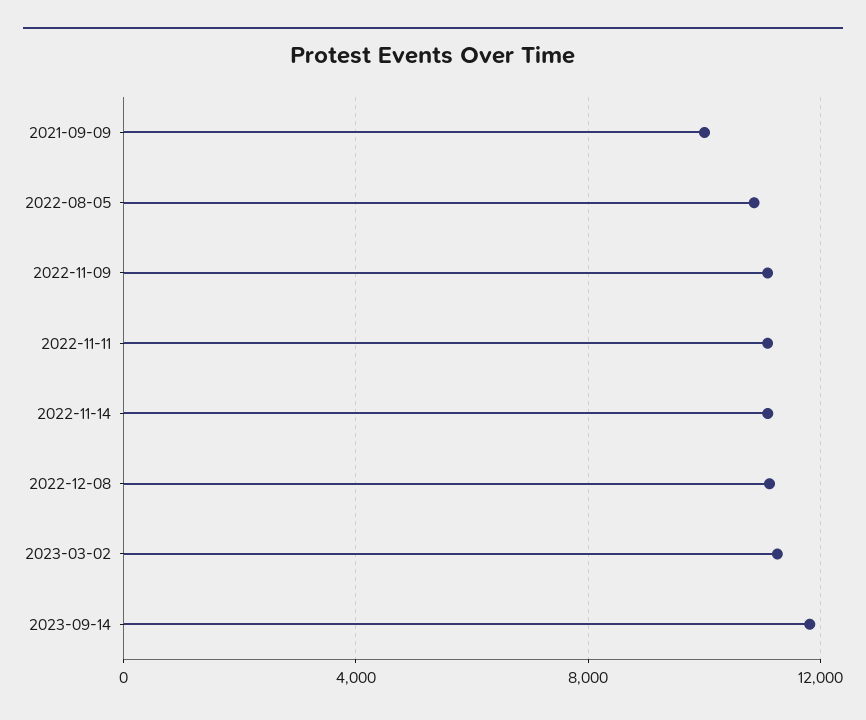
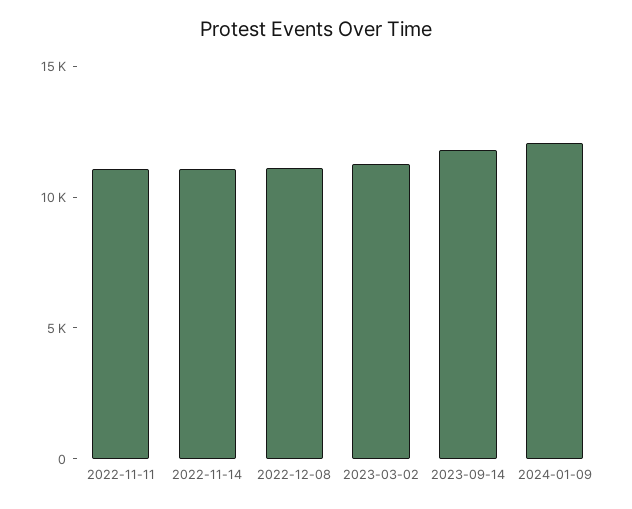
2021-09-09: 10000 -> none
2022-08-05: 11000 -> none
2022-11-09: 11000 -> none
2024-01-09: none -> 12000

